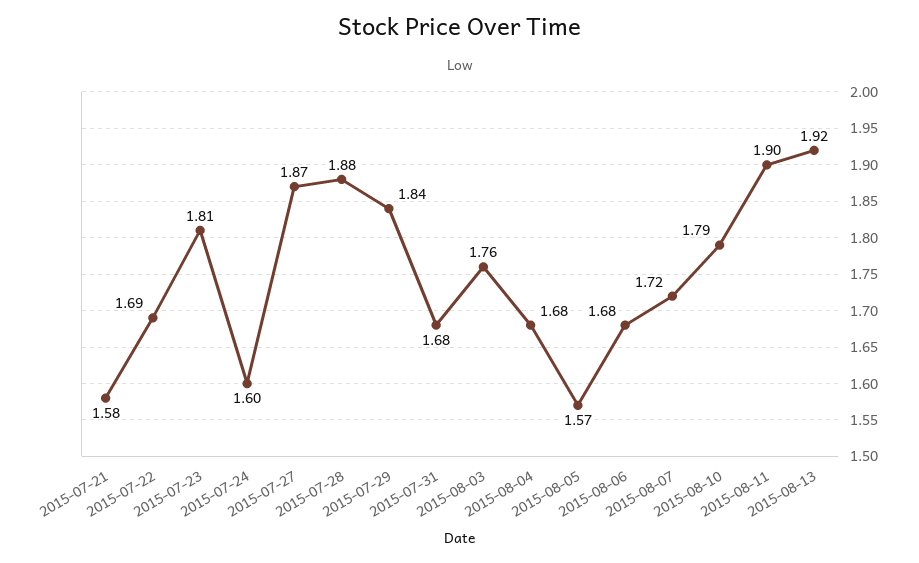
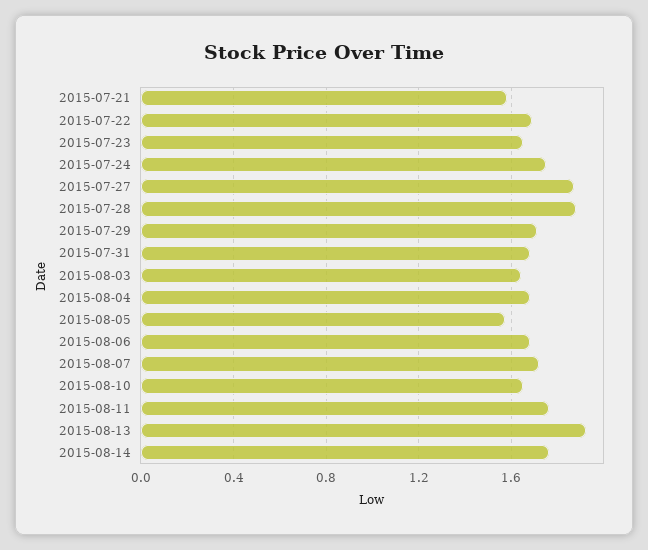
2015-07-23: 1.81 -> 1.65
2015-07-24: 1.6 -> 1.75
2015-07-29: 1.84 -> 1.7
2015-08-03: 1.76 -> 1.65
2015-08-10: 1.79 -> 1.65
2015-08-11: 1.9 -> 1.75
2015-08-14: none -> 1.75

